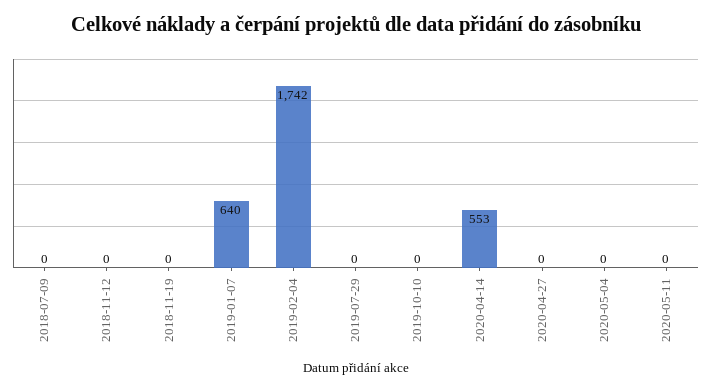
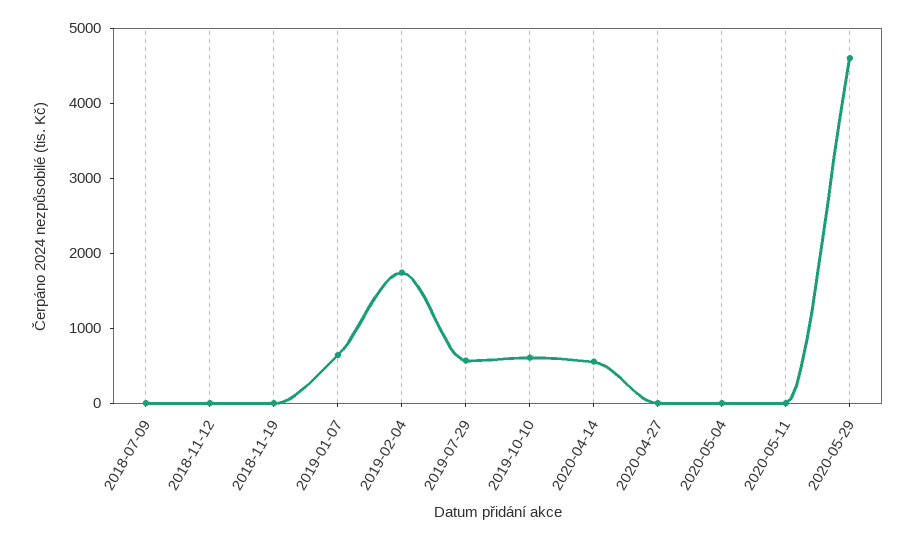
2019-07-29: 0 -> 600
2019-10-10: 0 -> 600
2020-05-29: none -> 4600

